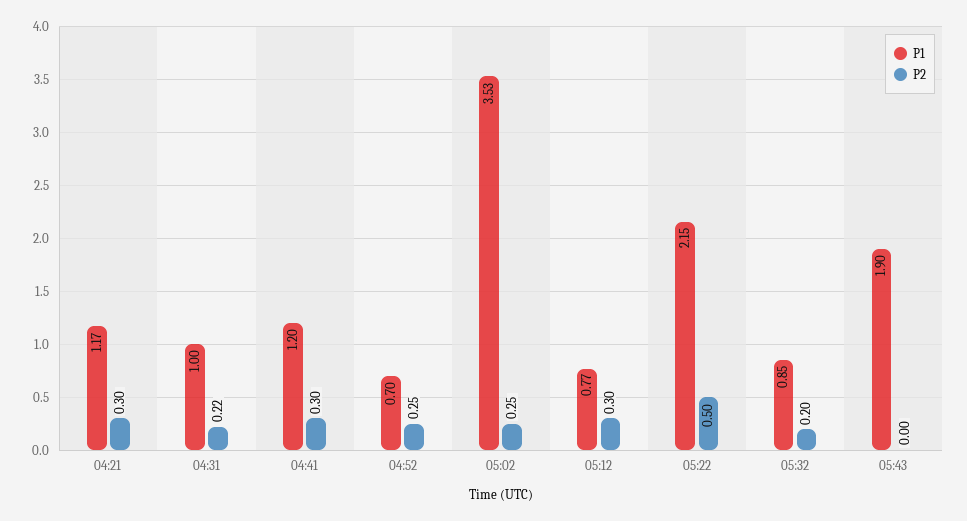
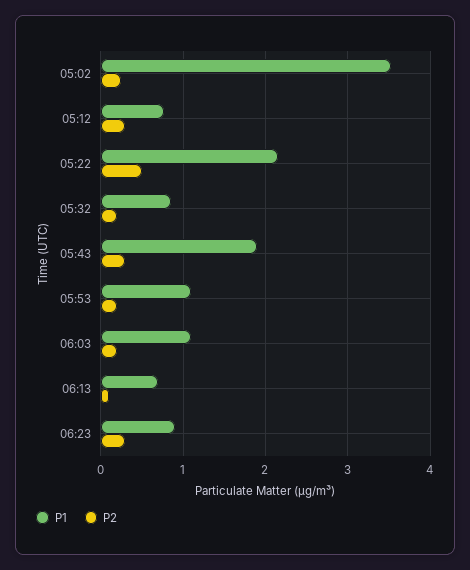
P1, 04:21: 1.17 -> none
P2, 04:21: 0.3 -> none
P1, 04:31: 1 -> none
P2, 04:31: 0.22 -> none
P1, 04:41: 1.2 -> none
P2, 04:41: 0.3 -> none
P1, 04:52: 0.7 -> none
P2, 04:52: 0.25 -> none
P2, 05:43: 0 -> 0.3
P1, 05:53: none -> 1.1
P2, 05:53: none -> 0.2
P1, 06:03: none -> 1.1
P2, 06:03: none -> 0.2
P1, 06:13: none -> 0.7
P2, 06:13: none -> 0.1
P1, 06:23: none -> 0.9
P2, 06:23: none -> 0.3

